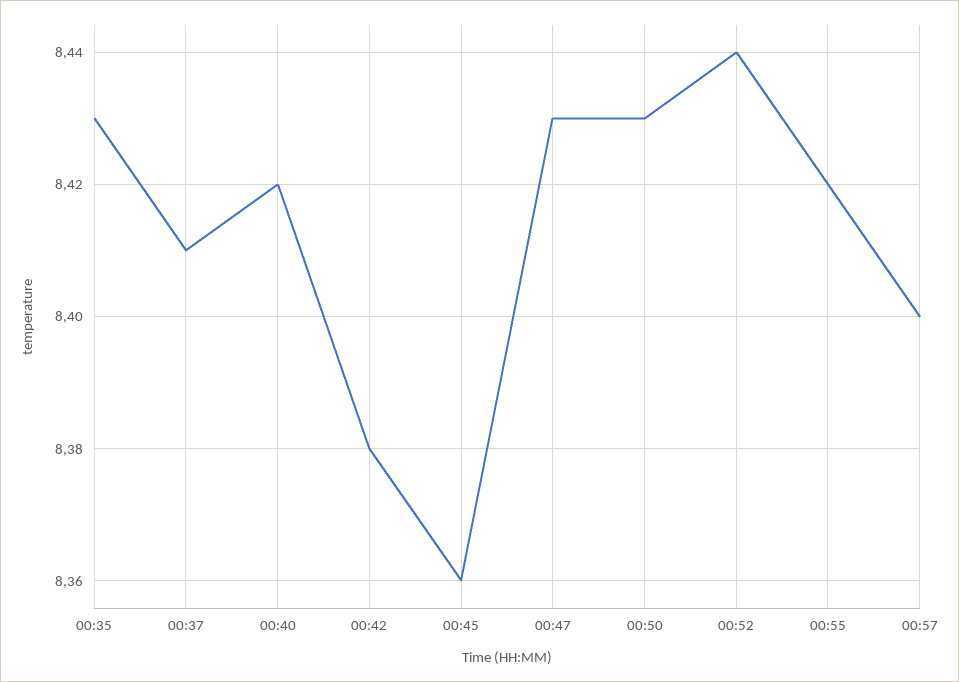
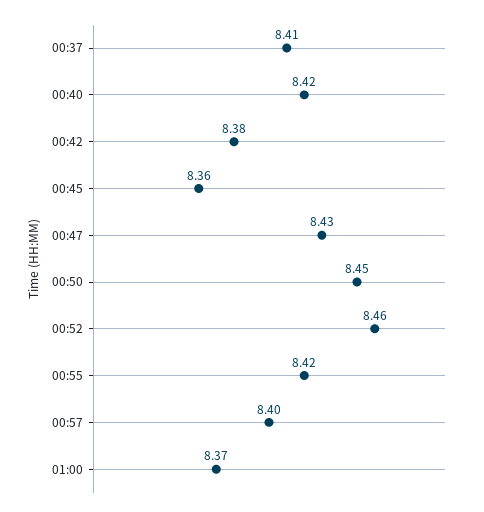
00:35: 8.43 -> none
00:50: 8.43 -> 8.45
00:52: 8.44 -> 8.46
01:00: none -> 8.37

